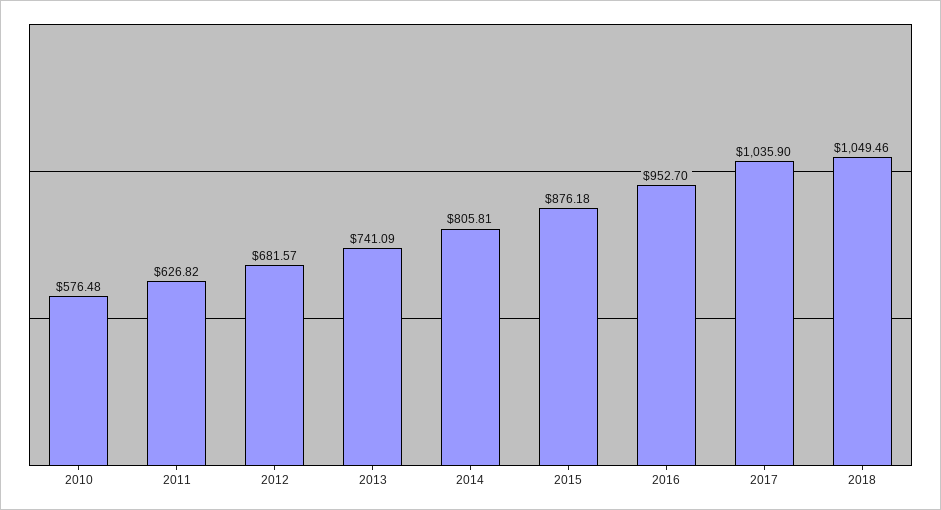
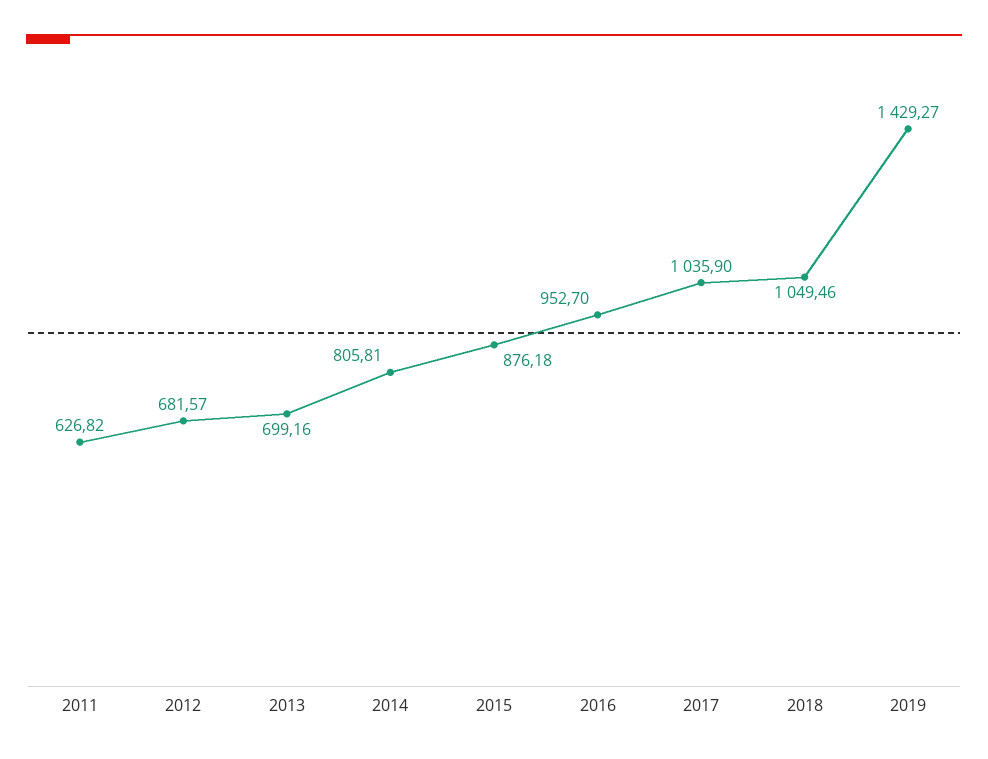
2010: 576.48 -> none
2013: 741.09 -> 699.16
2019: none -> 1429.27

